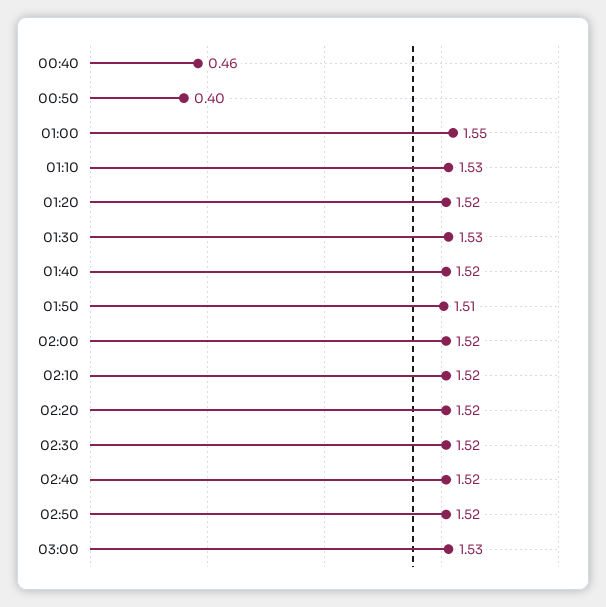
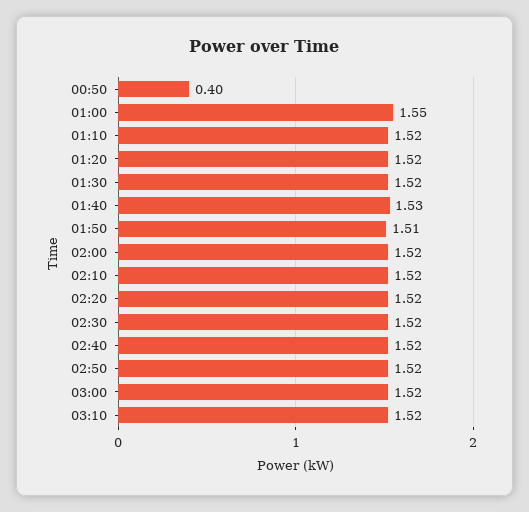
00:40: 0.46 -> none
01:10: 1.53 -> 1.52
01:30: 1.53 -> 1.52
01:40: 1.52 -> 1.53
03:00: 1.53 -> 1.52
03:10: none -> 1.52

